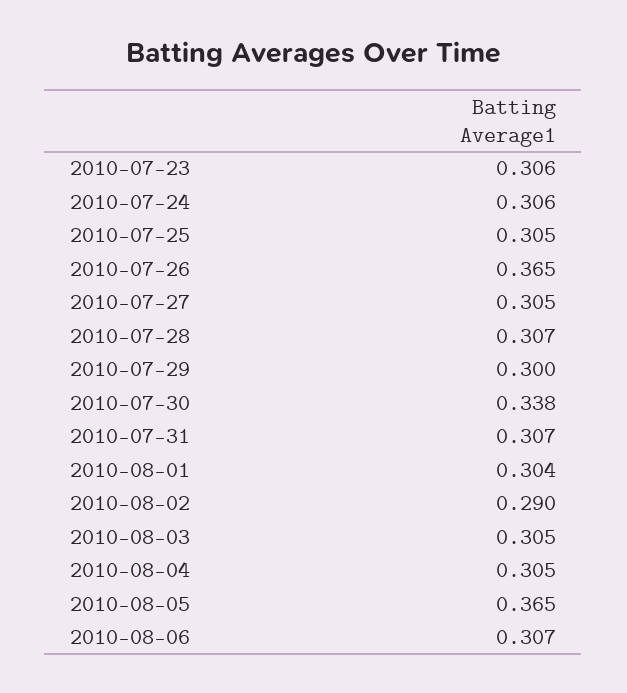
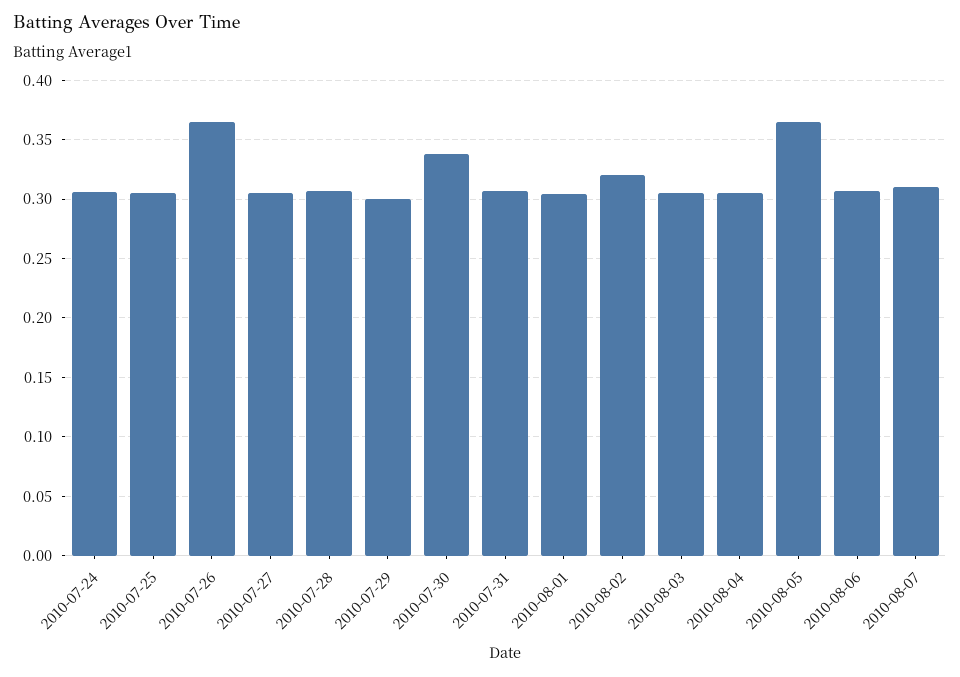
2010-07-23: 0.306 -> none
2010-08-02: 0.29 -> 0.32
2010-08-07: none -> 0.31

